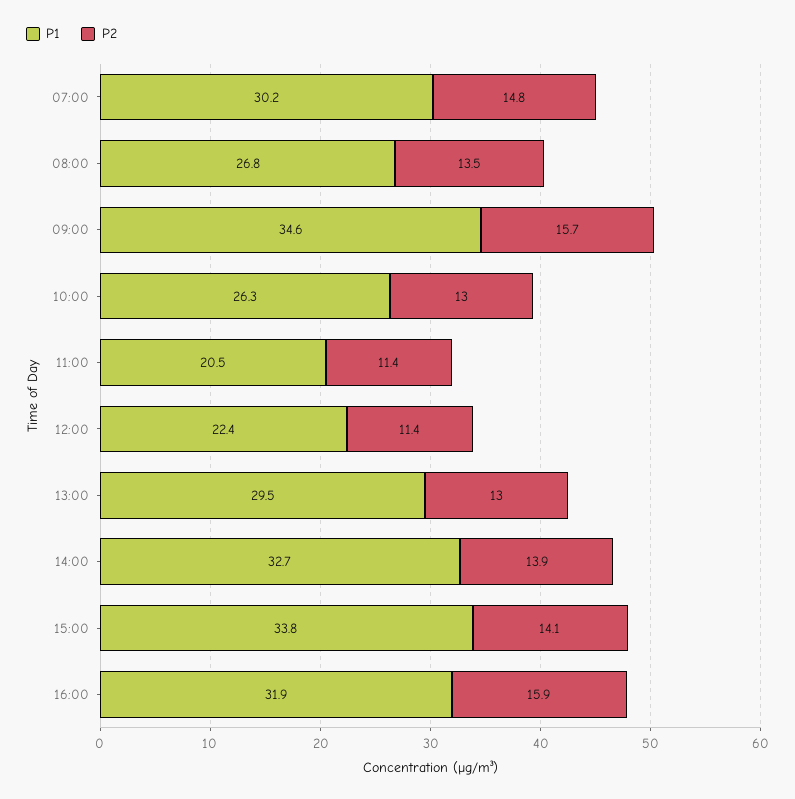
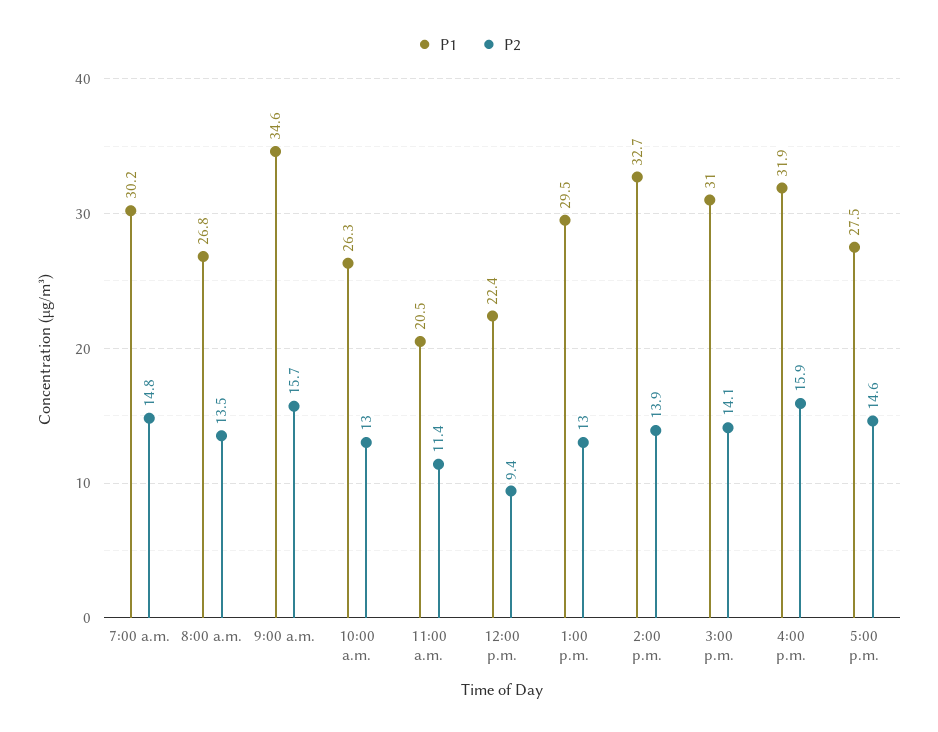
P2, 12:00: 11.4 -> 9.4
P1, 15:00: 33.8 -> 31
P1, 5:00 p.m.: none -> 27.5
P2, 5:00 p.m.: none -> 14.6

